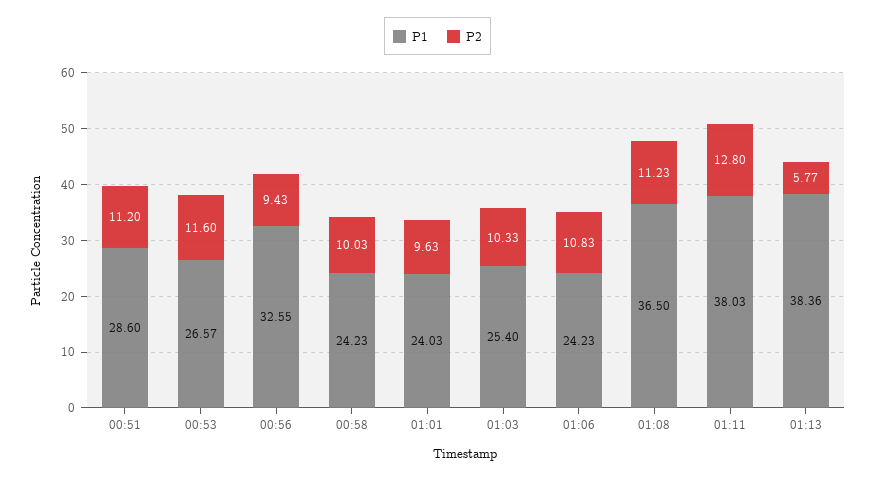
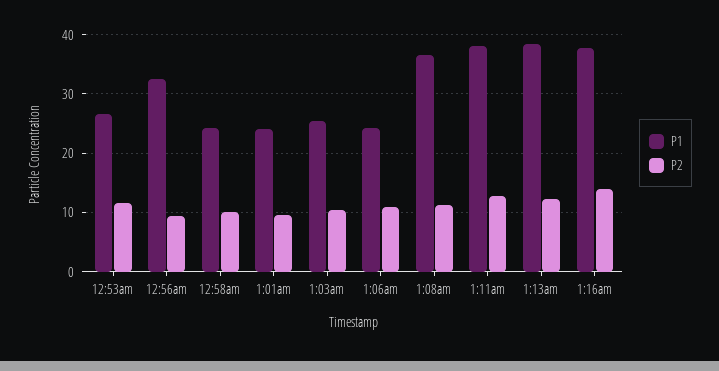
P1, 00:51: 28.6 -> none
P2, 00:51: 11.2 -> none
P2, 01:13: 5.77 -> 12
P1, 1:16am: none -> 38
P2, 1:16am: none -> 14

